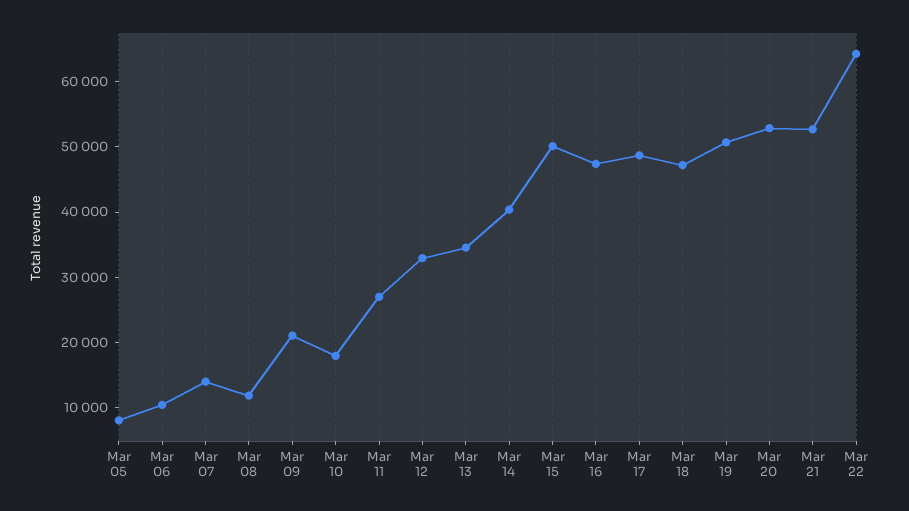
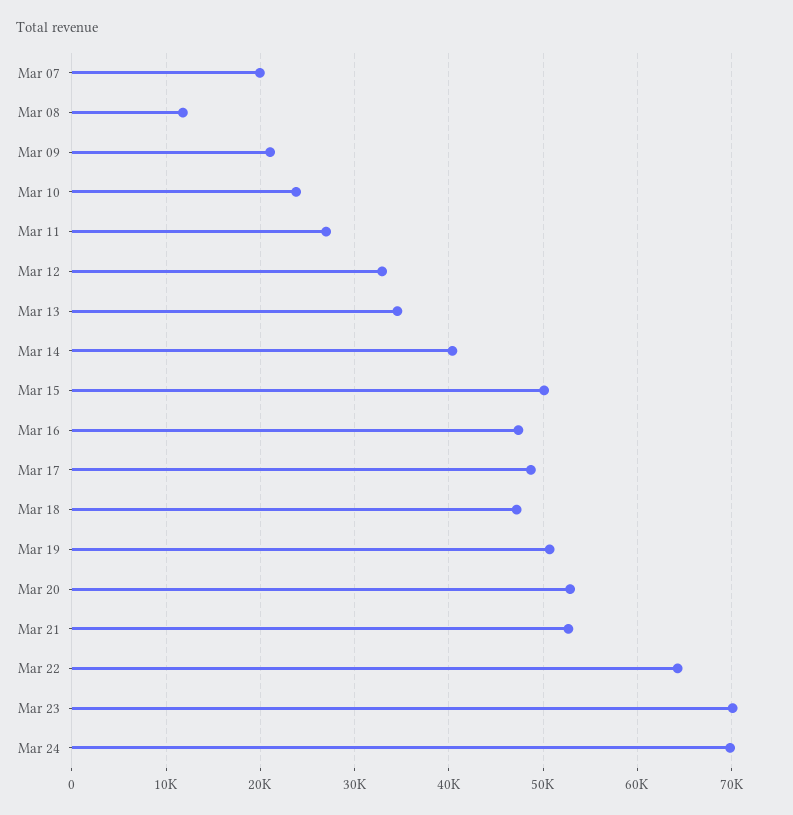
Mar 05: 8000 -> none
Mar 06: 10000 -> none
Mar 07: 14000 -> 20000
Mar 10: 18000 -> 24000
Mar 23: none -> 70000
Mar 24: none -> 70000

